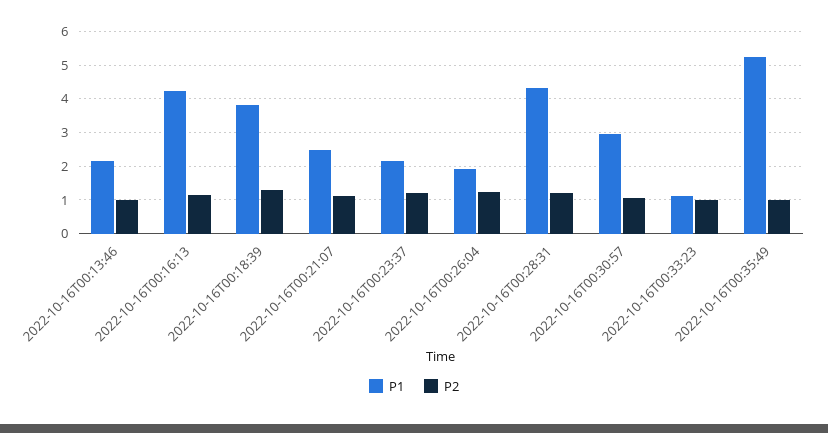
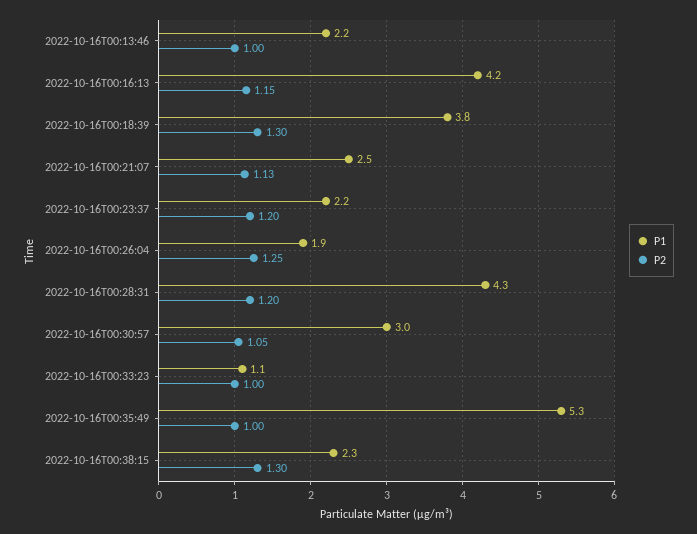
P1, 2022-10-16T00:38:15: none -> 2.3
P2, 2022-10-16T00:38:15: none -> 1.3

